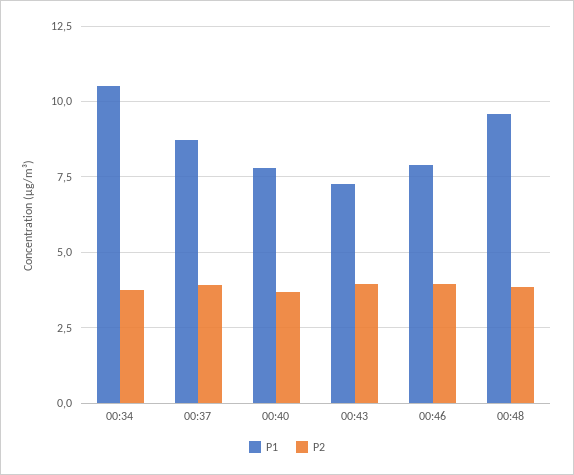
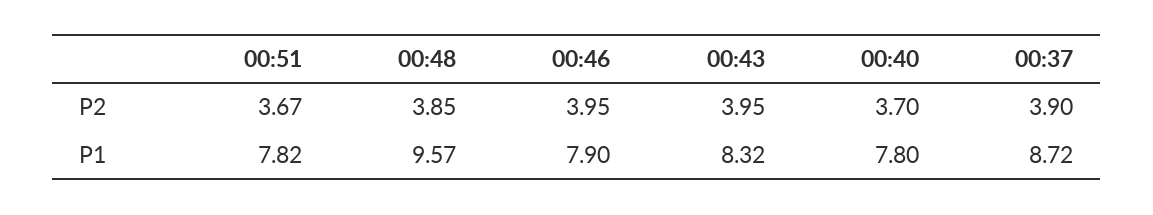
P1, 00:34: 10.5 -> none
P2, 00:34: 3.75 -> none
P1, 00:43: 7.25 -> 8.32
P2, 00:51: none -> 3.67
P1, 00:51: none -> 7.82

